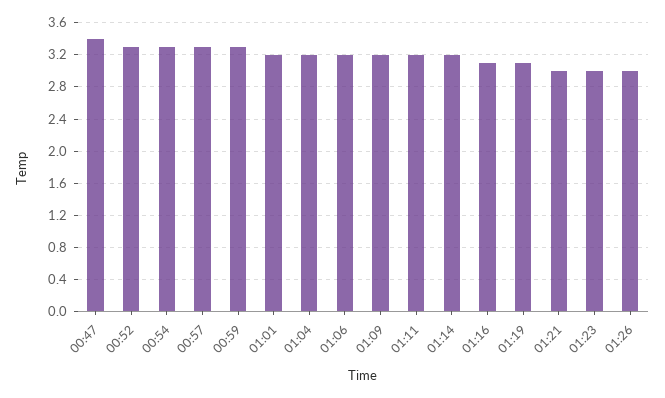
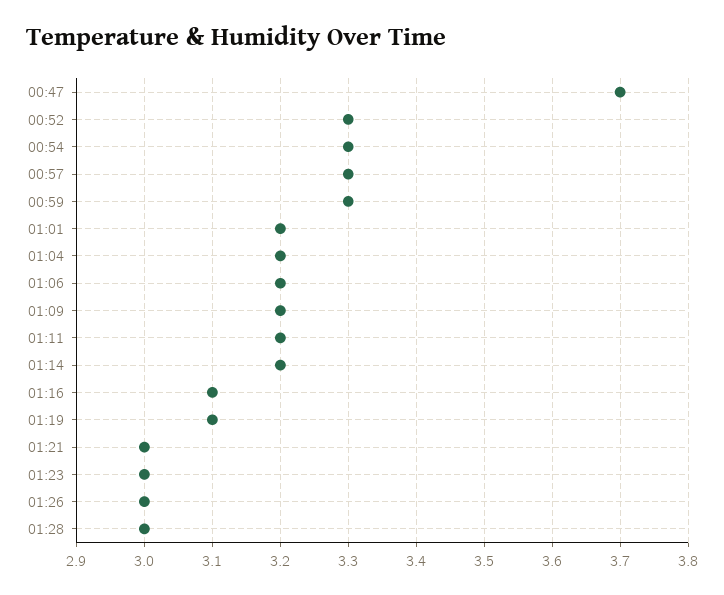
00:47: 3.4 -> 3.7
01:28: none -> 3

